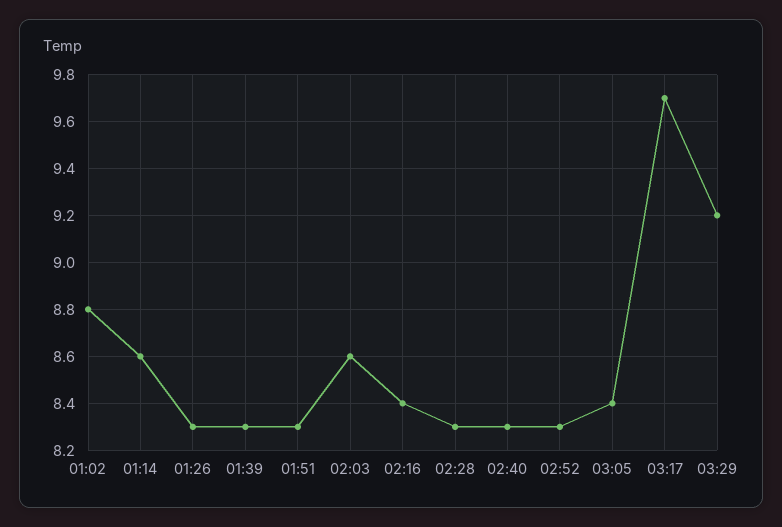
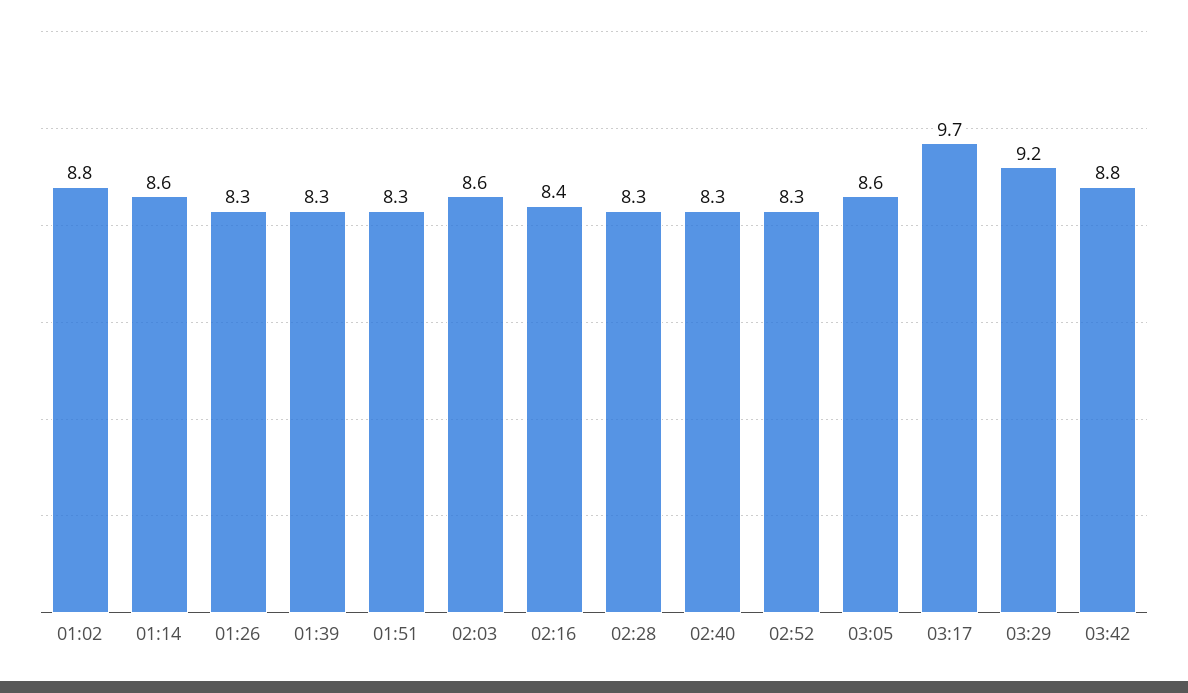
03:05: 8.4 -> 8.6
03:42: none -> 8.8

